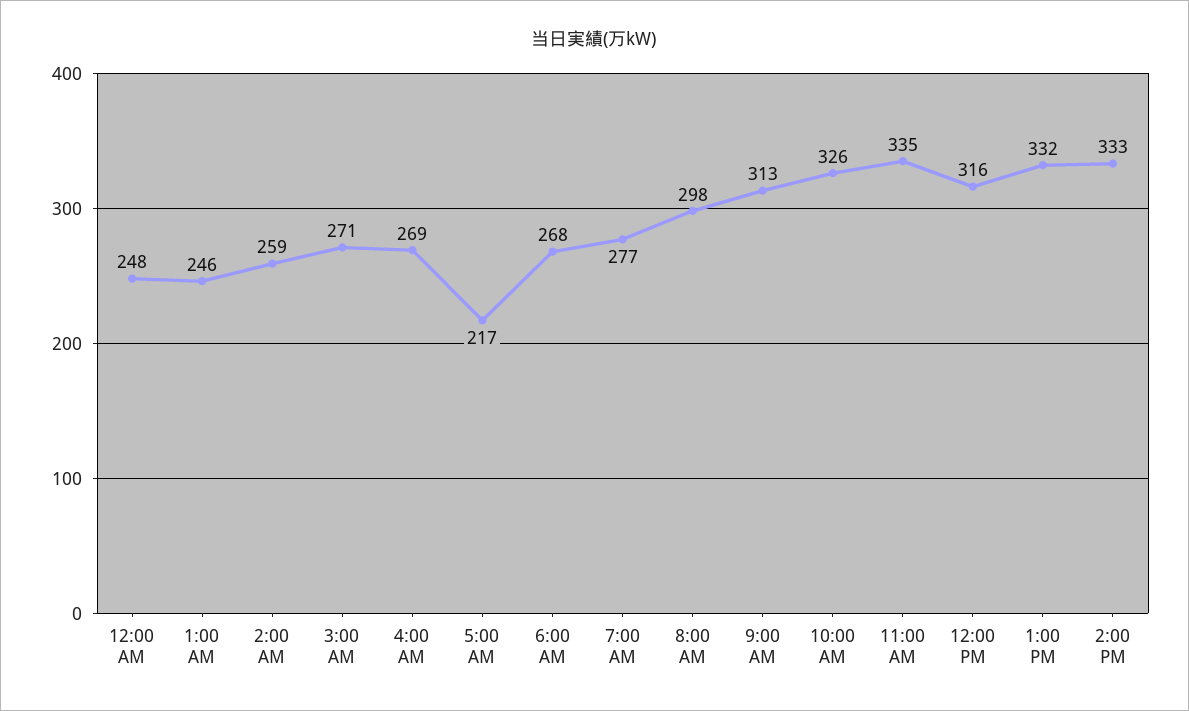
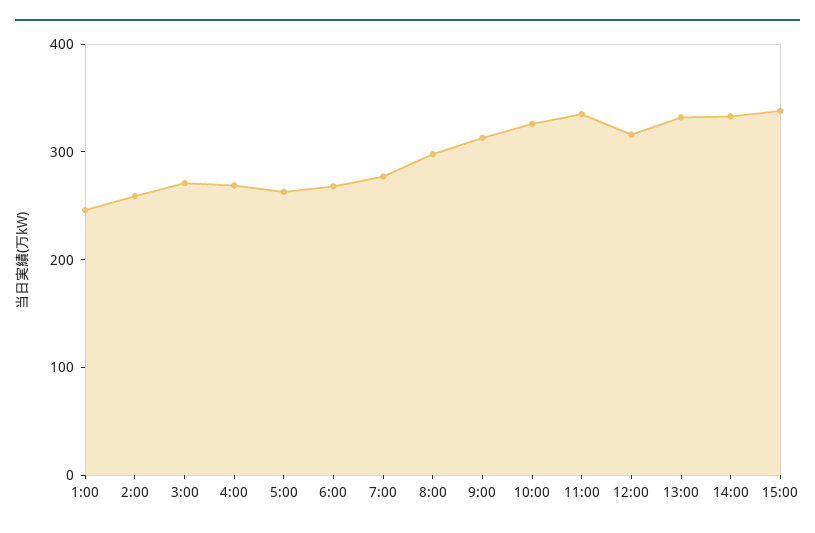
12:00 AM: 248 -> none
5:00 AM: 217 -> 260
15:00: none -> 340

